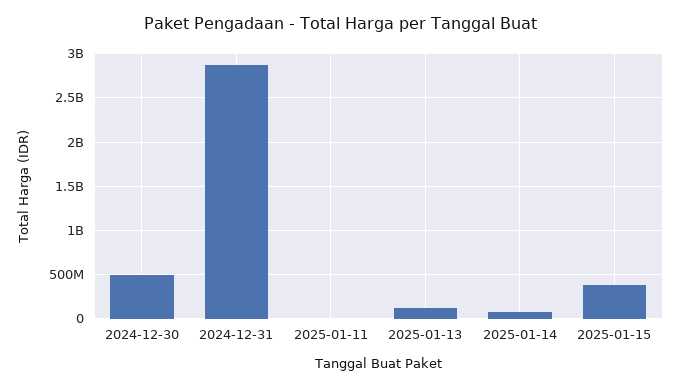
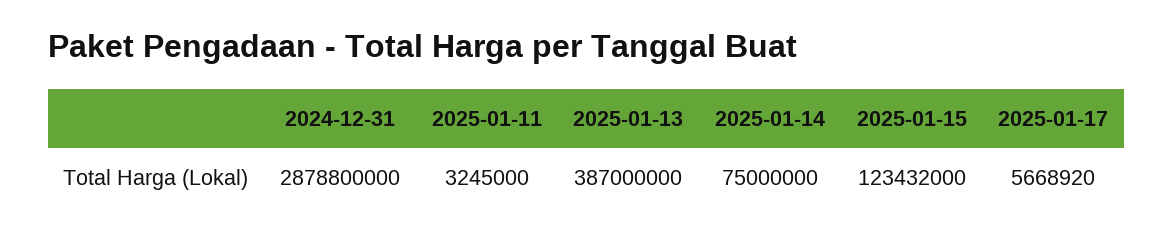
2024-12-30: 500000000 -> none
2025-01-13: 100000000 -> 387000000
2025-01-15: 400000000 -> 123432000
2025-01-17: none -> 5668920

